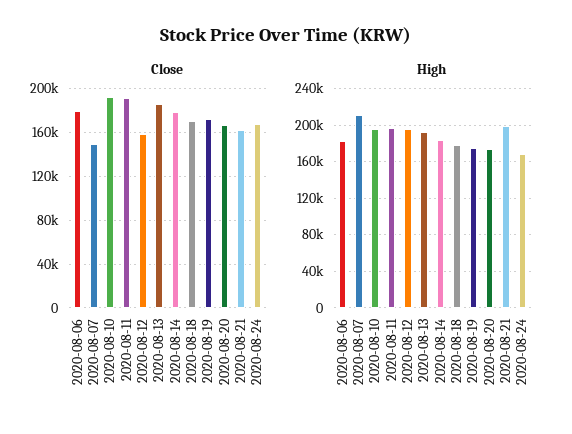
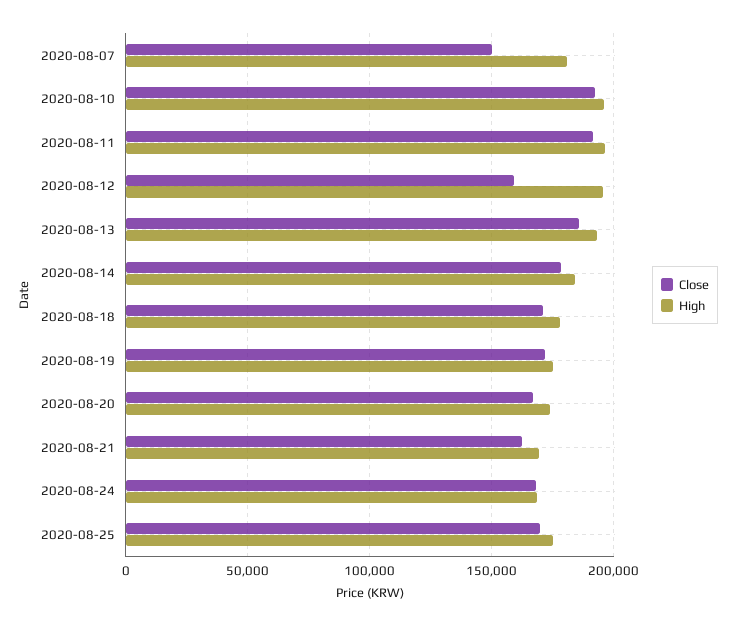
Close, 2020-08-06: 180000 -> none
High, 2020-08-06: 180000 -> none
High, 2020-08-07: 210000 -> 180000
High, 2020-08-21: 200000 -> 170000
Close, 2020-08-25: none -> 170000
High, 2020-08-25: none -> 175000

